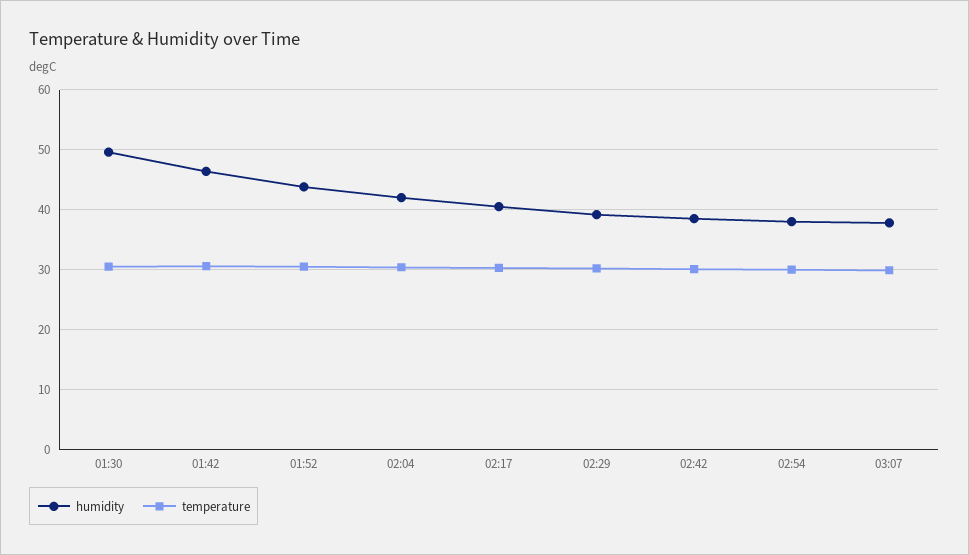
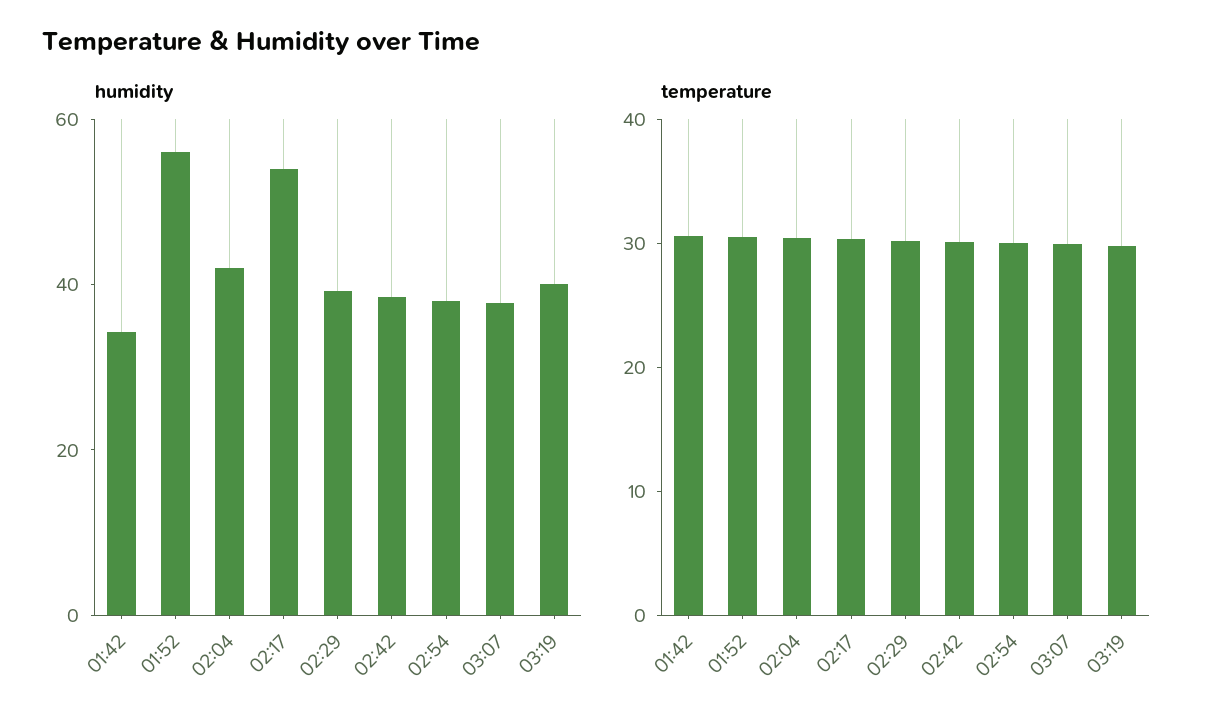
humidity, 01:30: 50 -> none
temperature, 01:30: 30 -> none
humidity, 01:42: 46 -> 35
humidity, 01:52: 44 -> 55
humidity, 02:17: 40 -> 55
humidity, 03:19: none -> 40
temperature, 03:19: none -> 30

